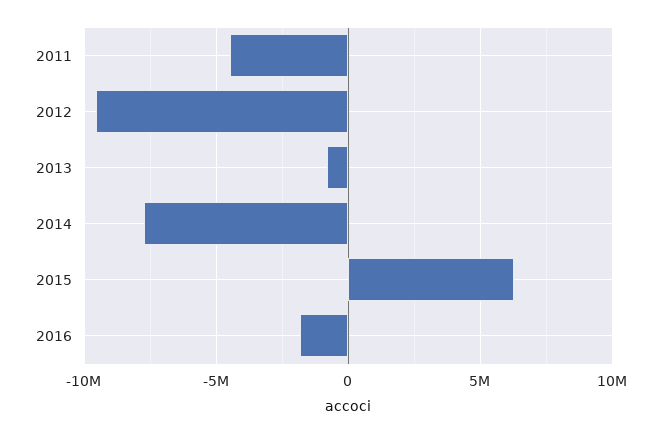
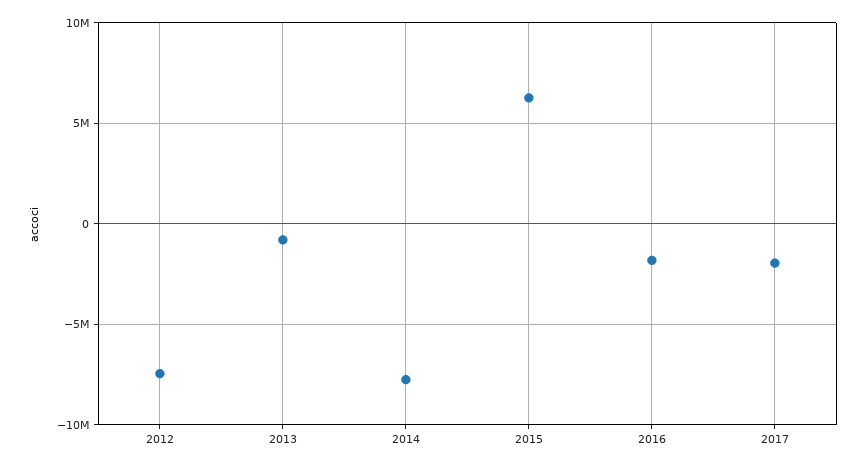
2011: -4500000 -> none
2012: -9500000 -> -7500000
2017: none -> -2000000

